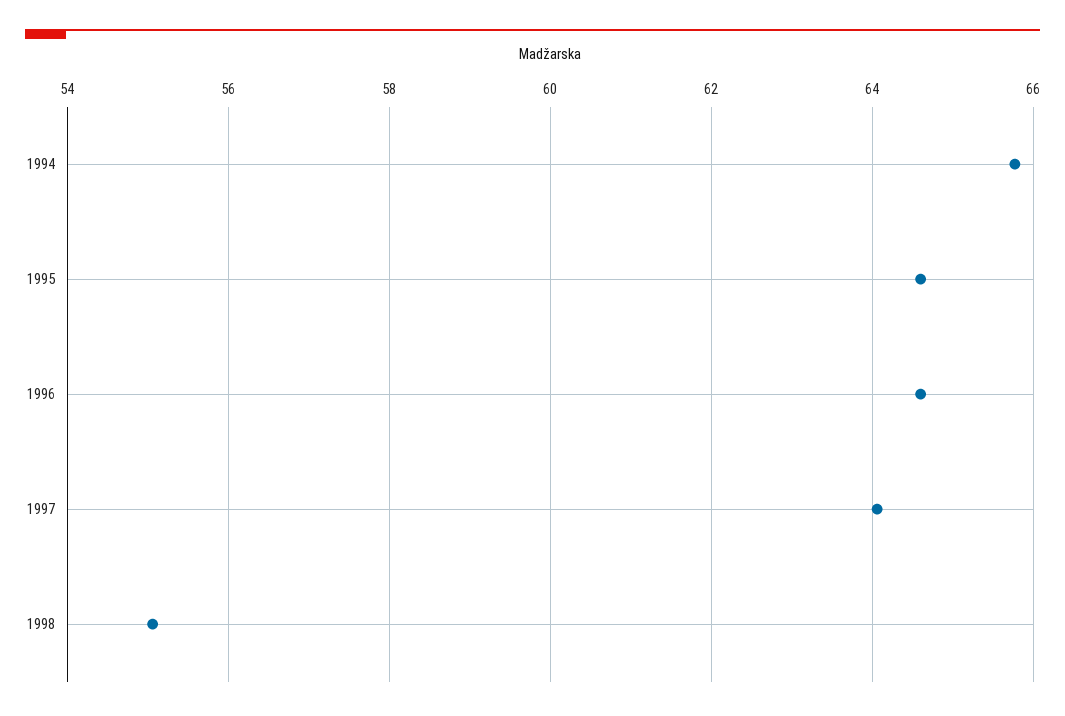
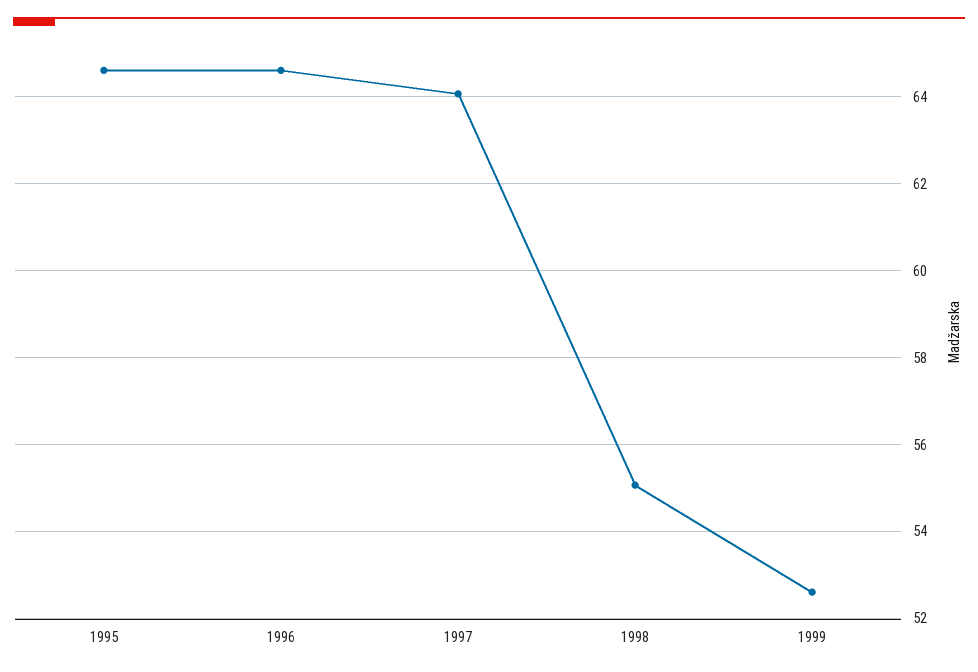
1994: 65.8 -> none
1999: none -> 52.6

